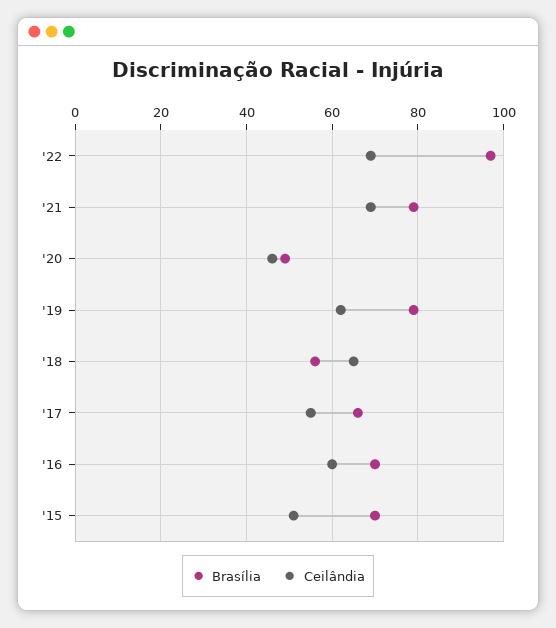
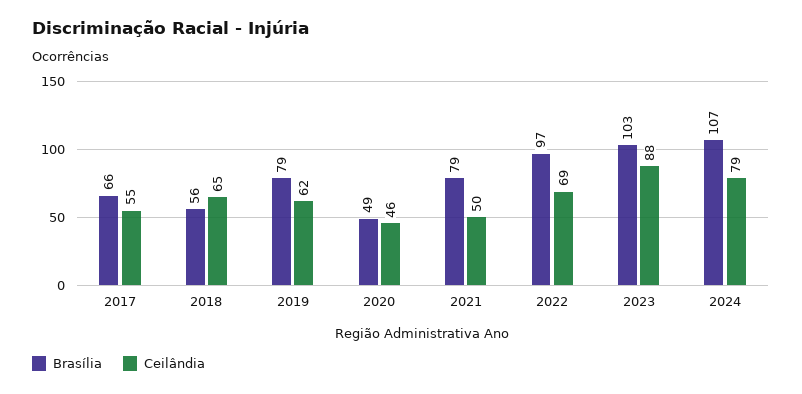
Ceilândia, '21: 70 -> 50
Brasília, '16: 70 -> none
Ceilândia, '16: 60 -> none
Brasília, '15: 70 -> none
Ceilândia, '15: 50 -> none
Brasília, 2023: none -> 103
Ceilândia, 2023: none -> 88
Brasília, 2024: none -> 107
Ceilândia, 2024: none -> 79

